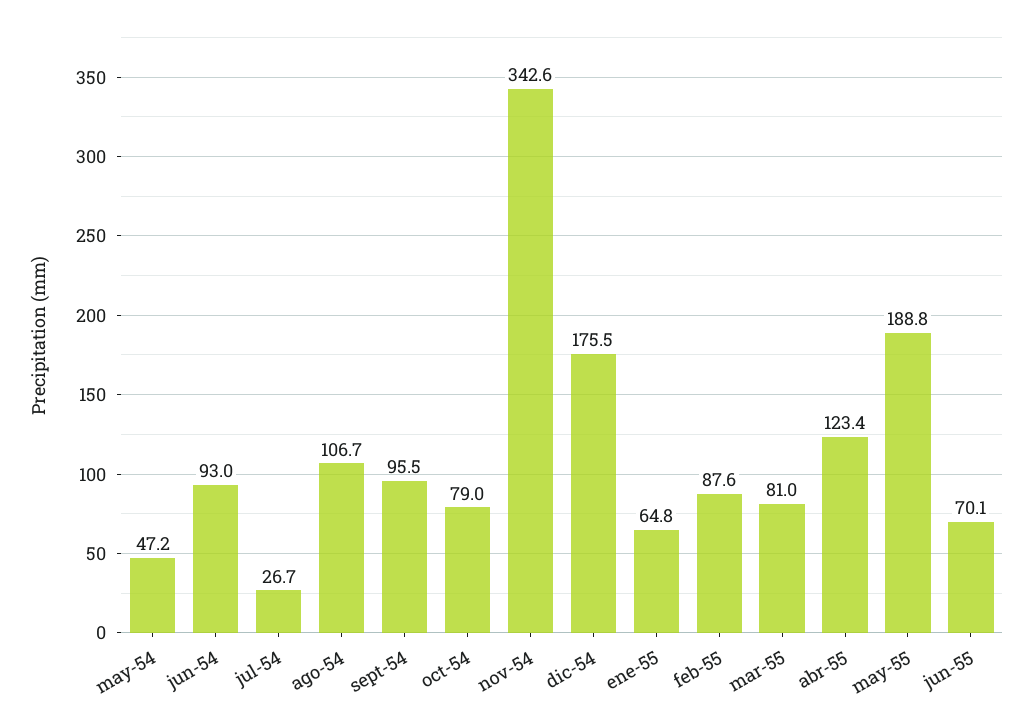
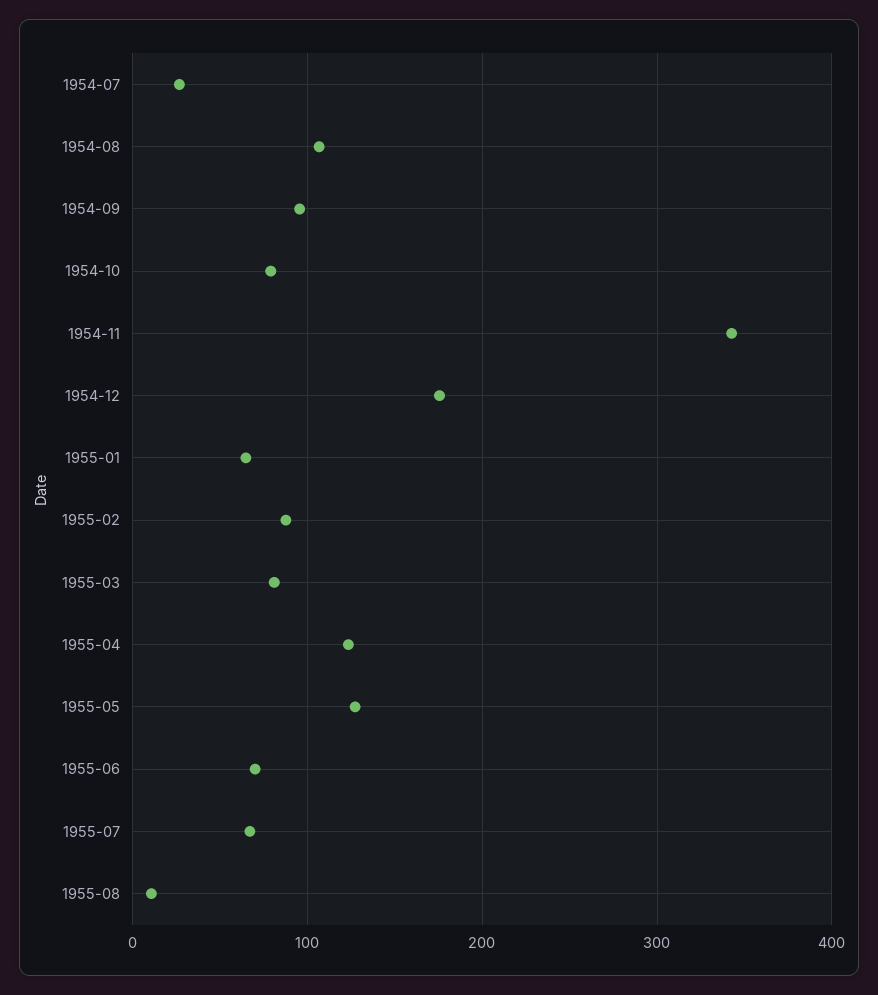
may-54: 47.2 -> none
jun-54: 93 -> none
may-55: 188.8 -> 130
1955-07: none -> 70
1955-08: none -> 10

